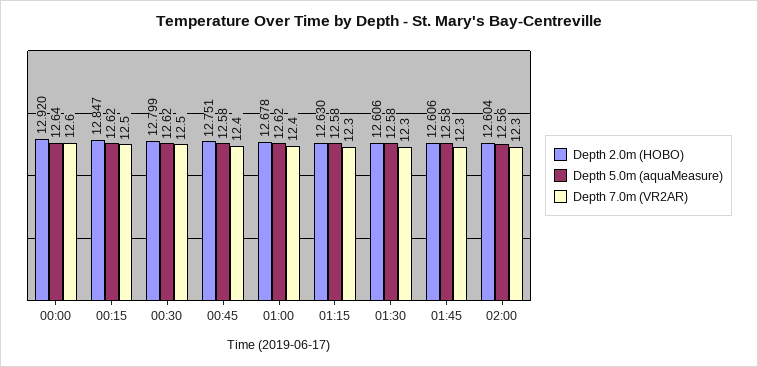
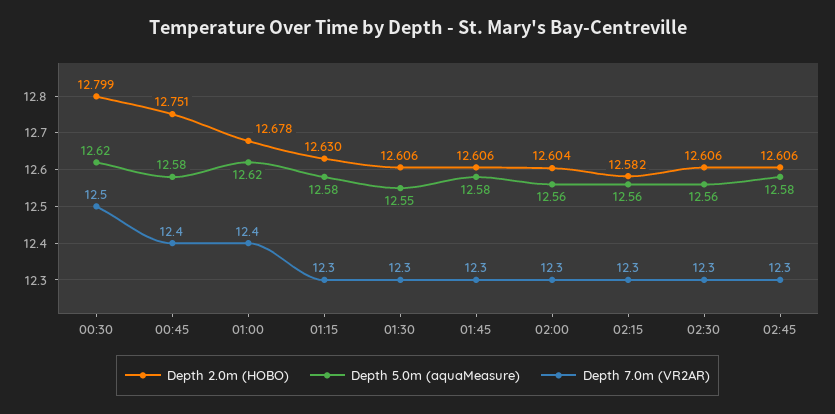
Depth 2.0m (HOBO), 00:00: 12.92 -> none
Depth 5.0m (aquaMeasure), 00:00: 12.64 -> none
Depth 7.0m (VR2AR), 00:00: 12.6 -> none
Depth 2.0m (HOBO), 00:15: 12.847 -> none
Depth 5.0m (aquaMeasure), 00:15: 12.62 -> none
Depth 7.0m (VR2AR), 00:15: 12.5 -> none
Depth 5.0m (aquaMeasure), 01:30: 12.58 -> 12.55
Depth 2.0m (HOBO), 02:15: none -> 12.582
Depth 5.0m (aquaMeasure), 02:15: none -> 12.56
Depth 7.0m (VR2AR), 02:15: none -> 12.3
Depth 2.0m (HOBO), 02:30: none -> 12.606
Depth 5.0m (aquaMeasure), 02:30: none -> 12.56
Depth 7.0m (VR2AR), 02:30: none -> 12.3
Depth 2.0m (HOBO), 02:45: none -> 12.606
Depth 5.0m (aquaMeasure), 02:45: none -> 12.58
Depth 7.0m (VR2AR), 02:45: none -> 12.3

